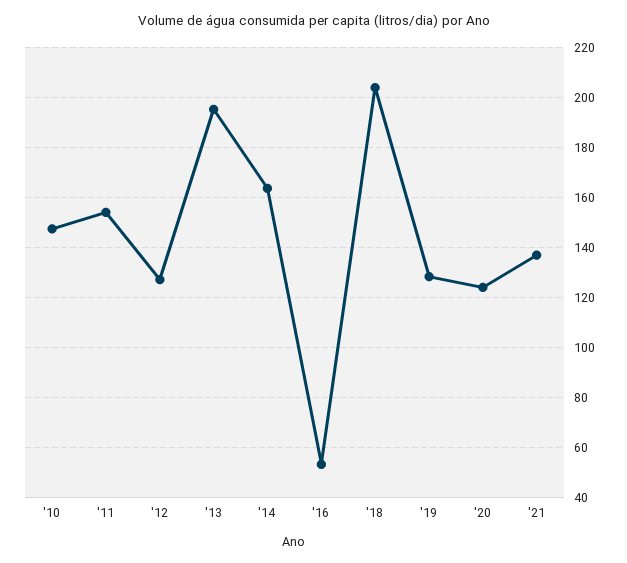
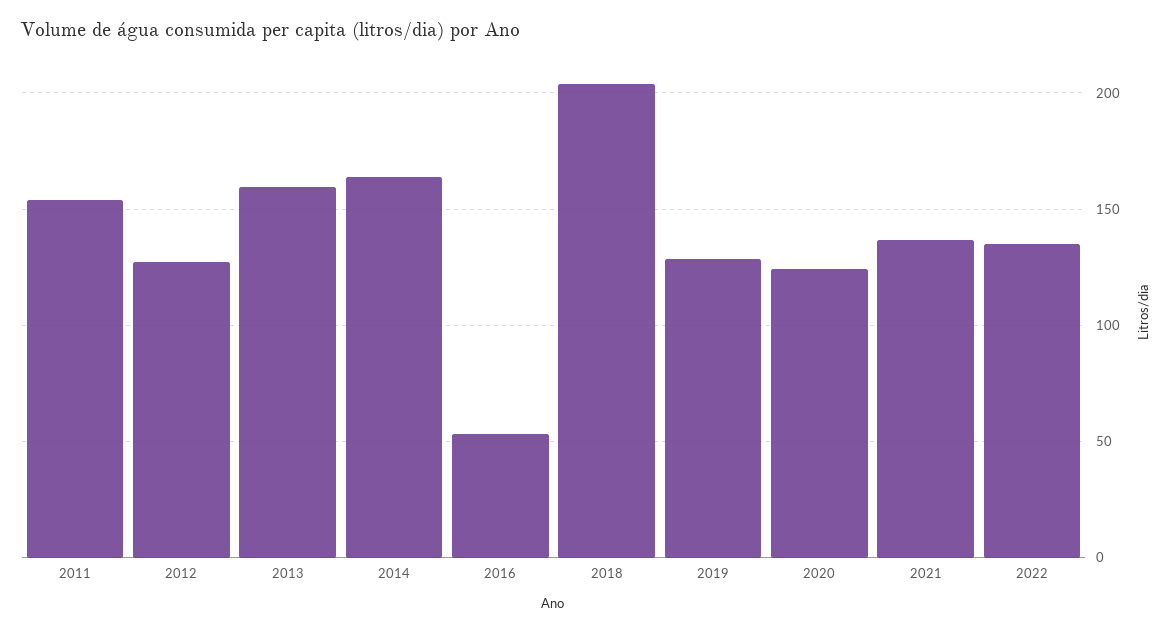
'10: 147.5 -> none
'13: 195 -> 160
2022: none -> 135

